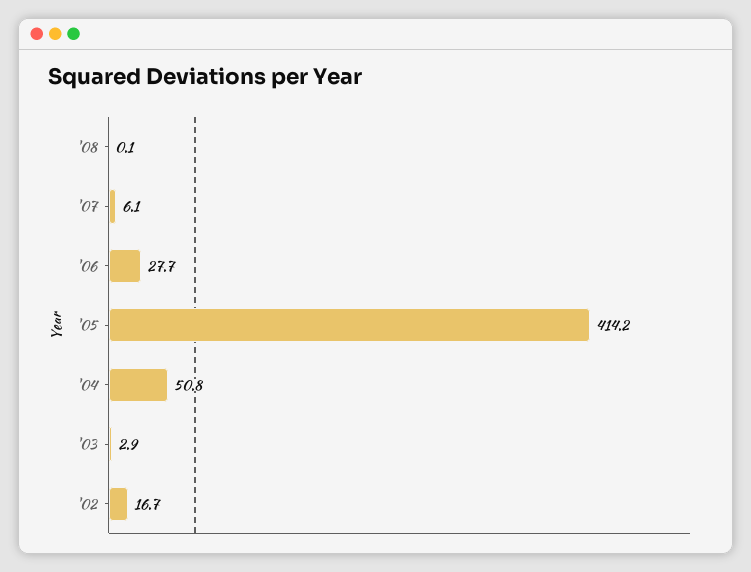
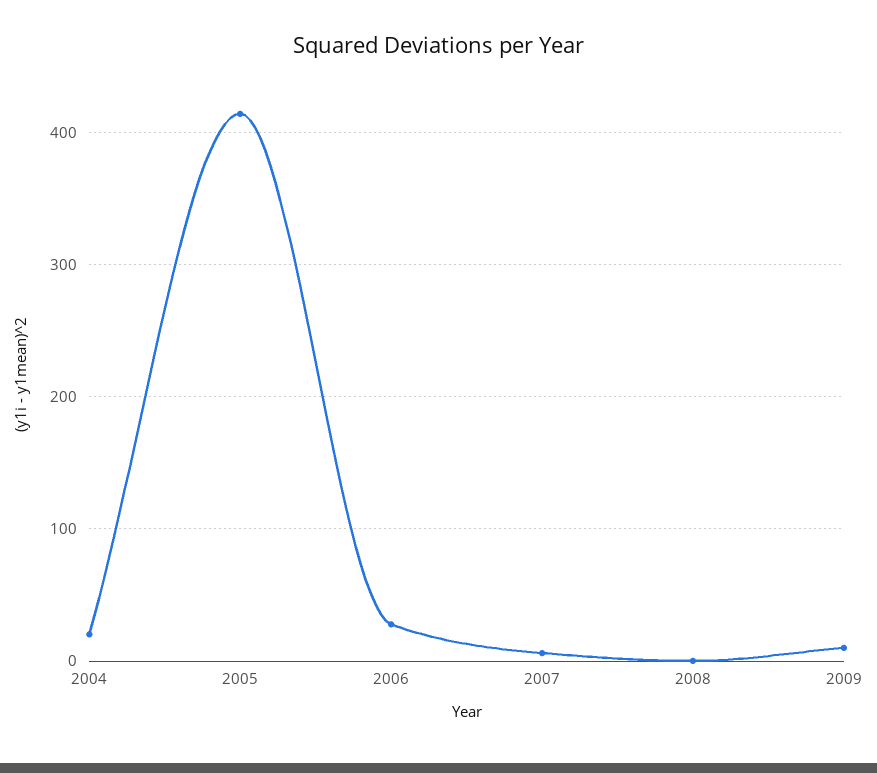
'04: 50.8 -> 20
'03: 2.9 -> none
'02: 16.7 -> none
2009: none -> 10

